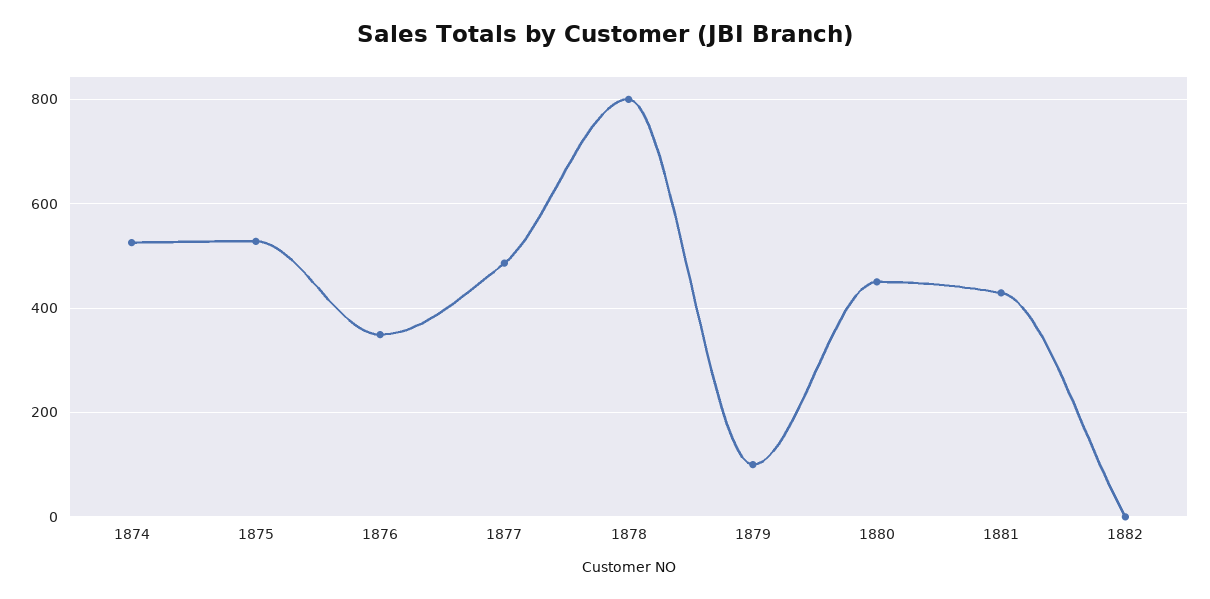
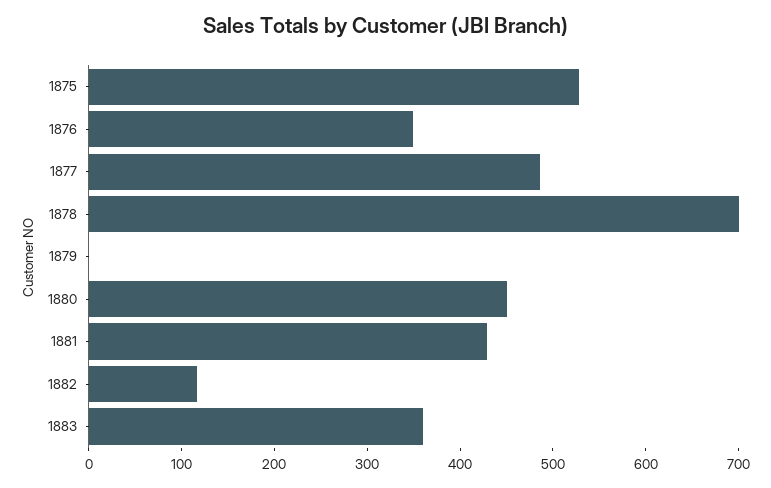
1874: 520 -> none
1878: 800 -> 700
1879: 100 -> 0
1882: 0 -> 120
1883: none -> 360

